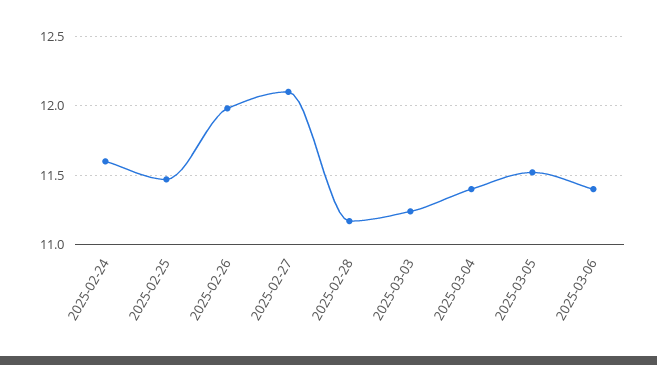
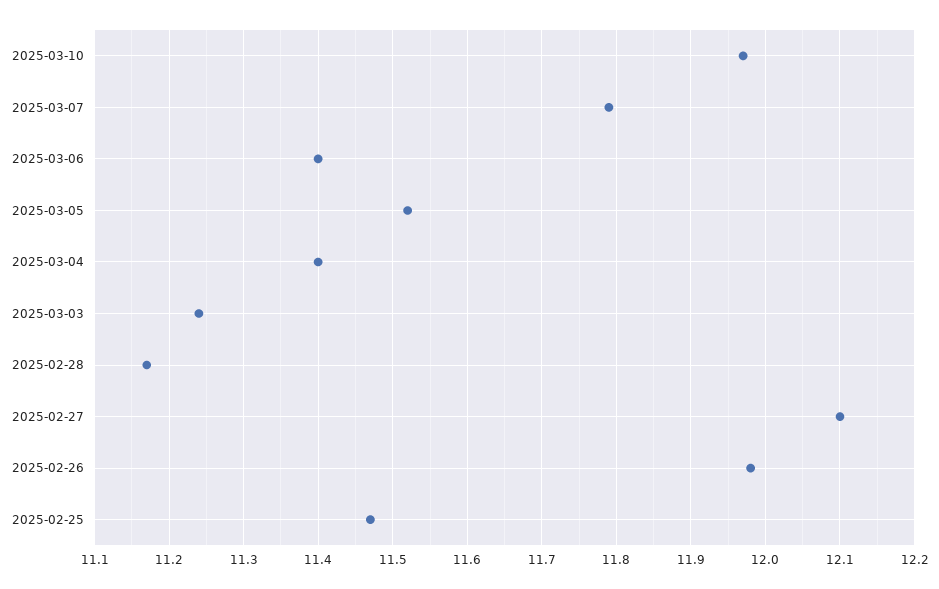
2025-02-24: 11.6 -> none
2025-03-10: none -> 11.97
2025-03-07: none -> 11.79

